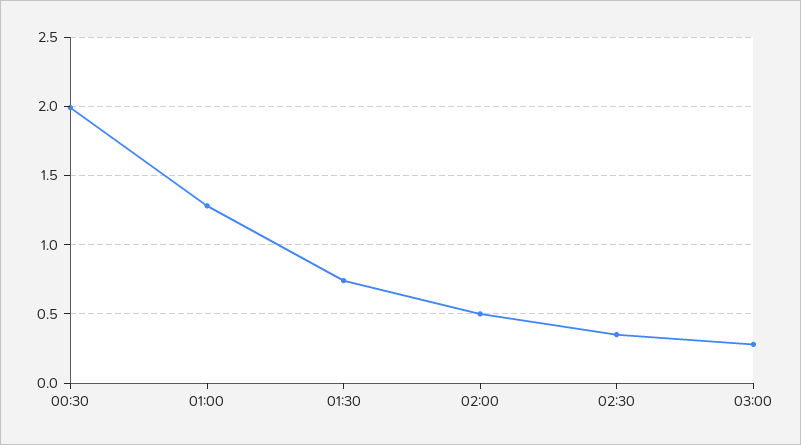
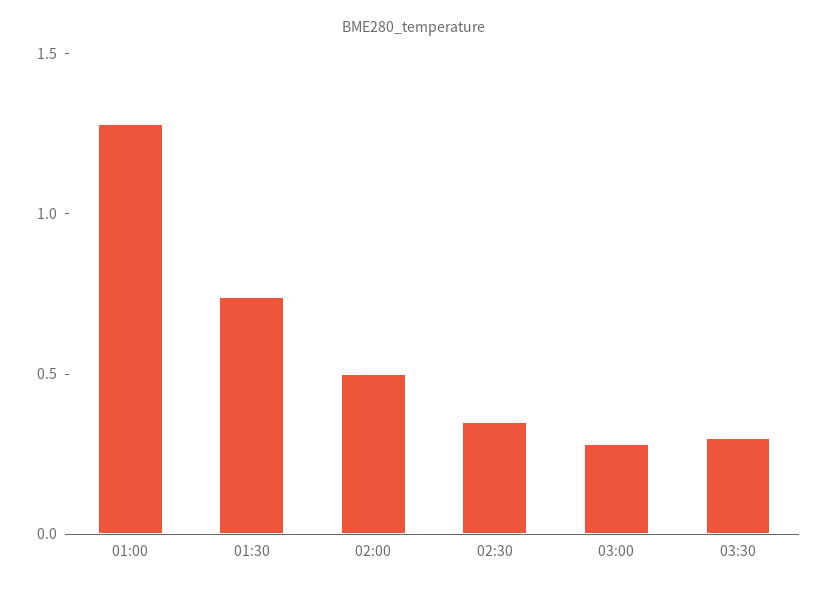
00:30: 2 -> none
03:30: none -> 0.3

